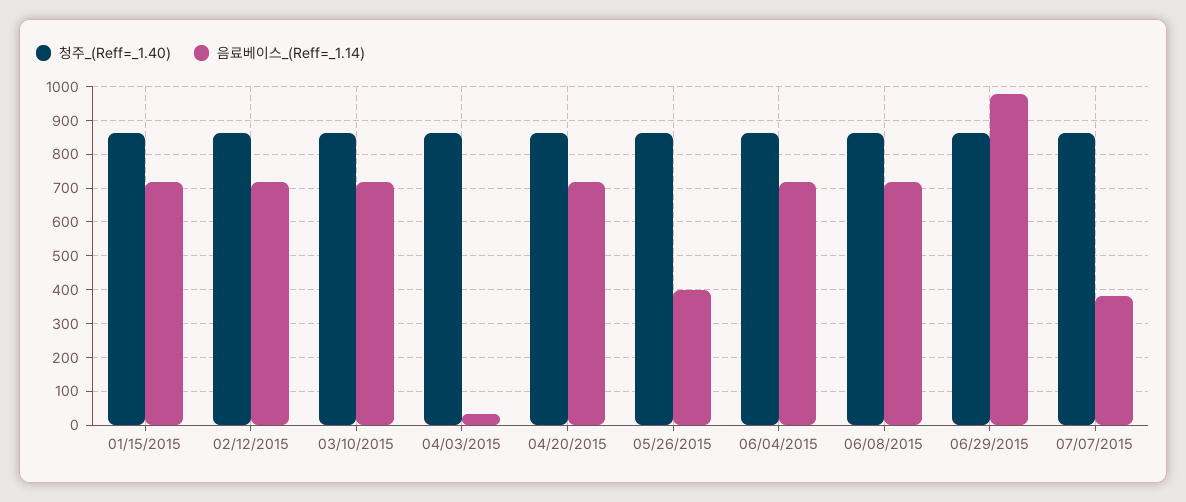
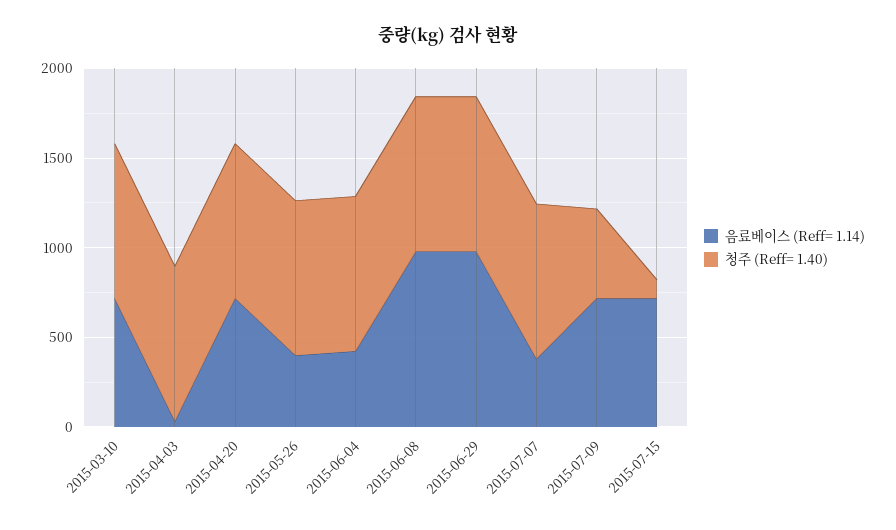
청주_(Reff=_1.40), 01/15/2015: 860 -> none
음료베이스_(Reff=_1.14), 01/15/2015: 720 -> none
청주_(Reff=_1.40), 02/12/2015: 860 -> none
음료베이스_(Reff=_1.14), 02/12/2015: 720 -> none
음료베이스_(Reff=_1.14), 06/04/2015: 720 -> 400
음료베이스_(Reff=_1.14), 06/08/2015: 720 -> 1000
음료베이스_(Reff=_1.14), 2015-07-09: none -> 700
청주_(Reff=_1.40), 2015-07-09: none -> 500
음료베이스_(Reff=_1.14), 2015-07-15: none -> 700
청주_(Reff=_1.40), 2015-07-15: none -> 100

